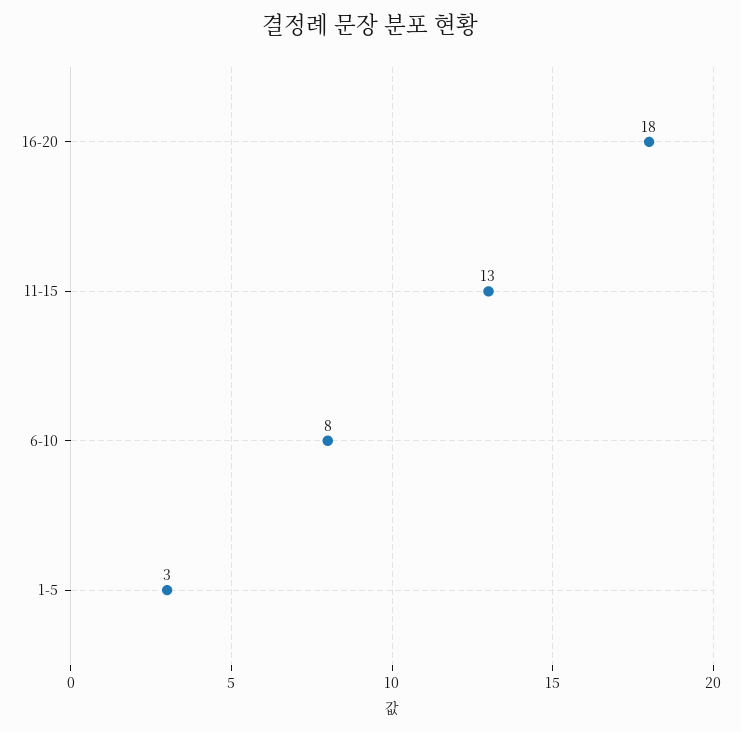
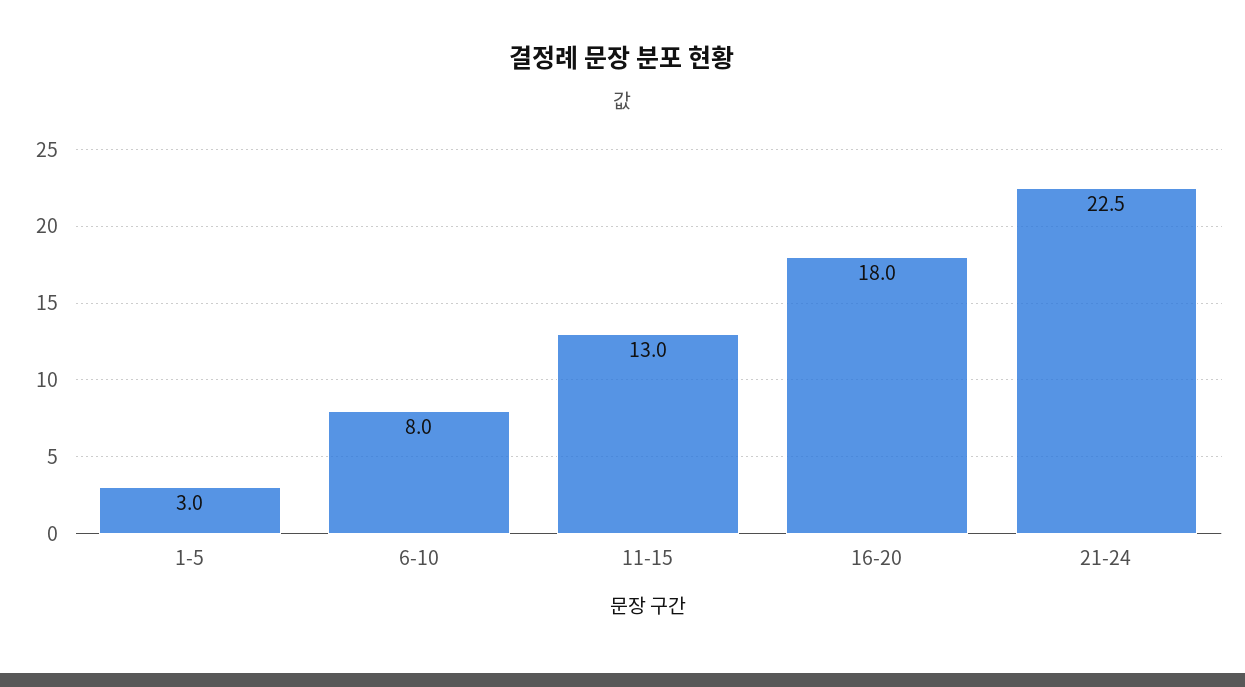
21-24: none -> 22.5

